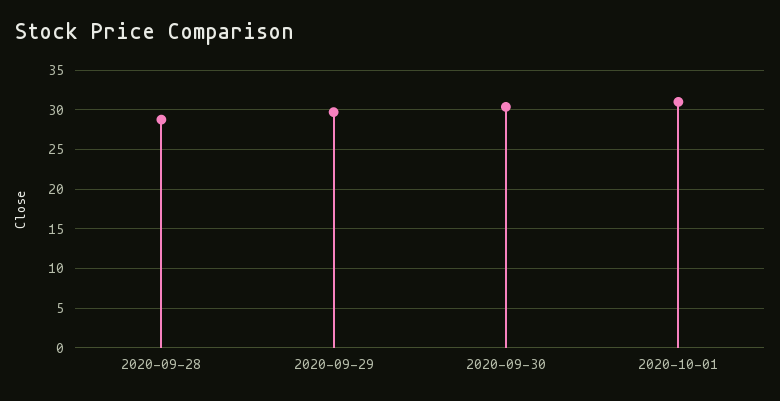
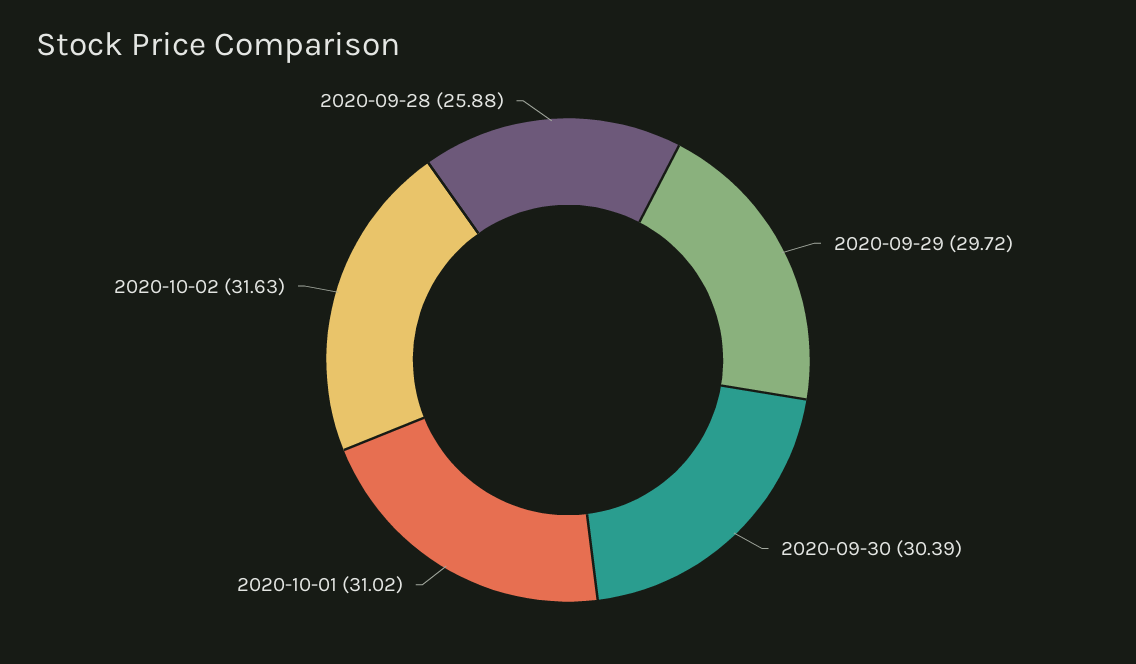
2020-09-28: 29 -> 25.88
2020-10-02: none -> 31.63

